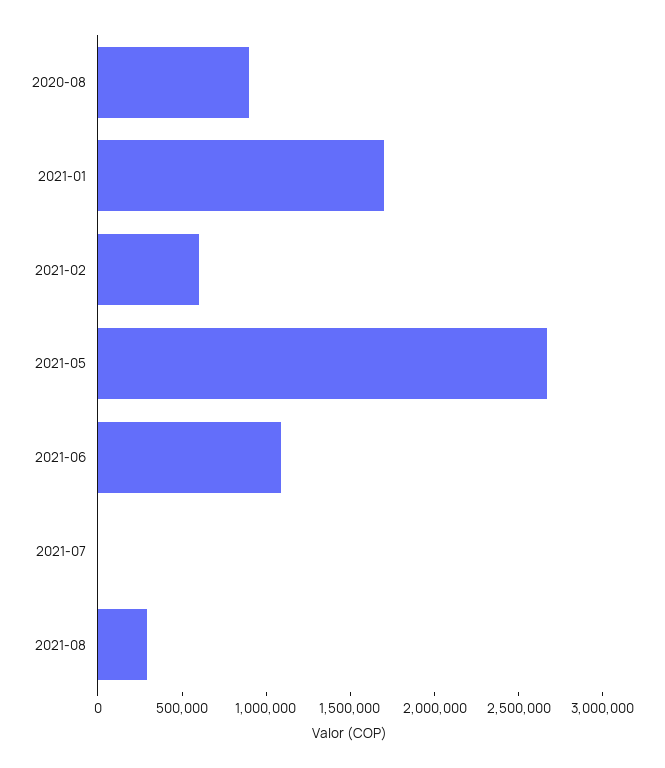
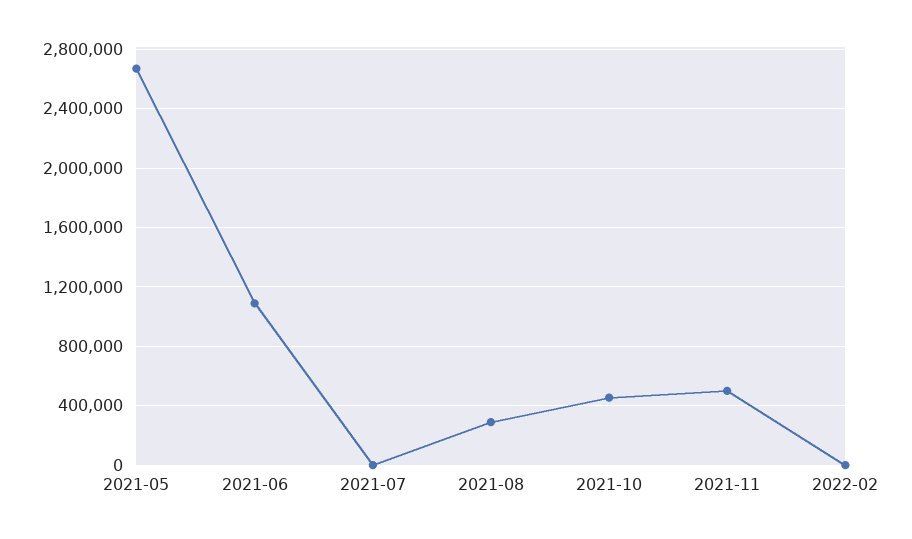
2020-08: 900000 -> none
2021-01: 1700000 -> none
2021-02: 600000 -> none
2021-10: none -> 450000
2021-11: none -> 500000
2022-02: none -> 0

